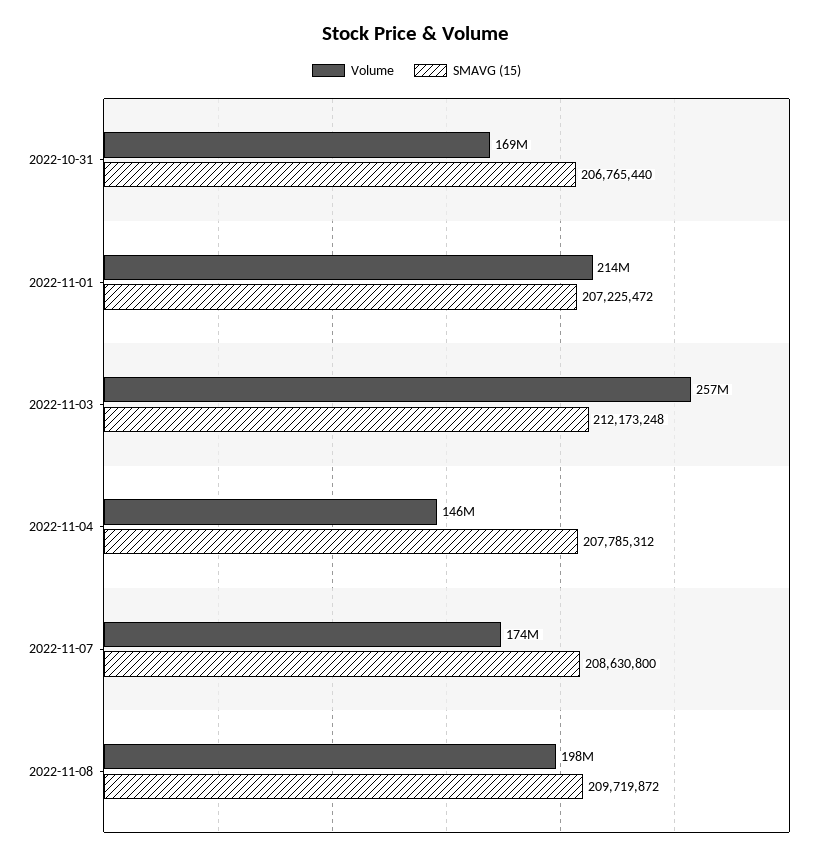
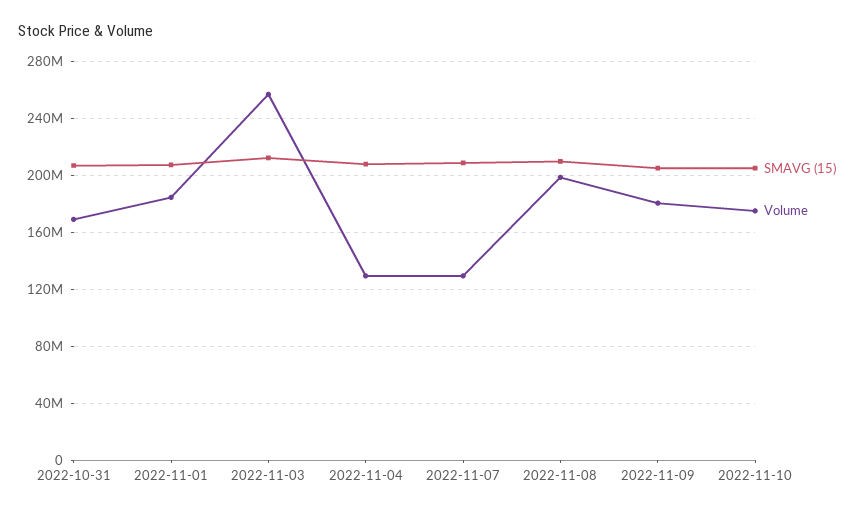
Volume, 2022-11-01: 214000000 -> 185000000
Volume, 2022-11-04: 146000000 -> 130000000
Volume, 2022-11-07: 174000000 -> 130000000
SMAVG (15), 2022-11-09: none -> 205000000
Volume, 2022-11-09: none -> 180000000
SMAVG (15), 2022-11-10: none -> 205000000
Volume, 2022-11-10: none -> 175000000

